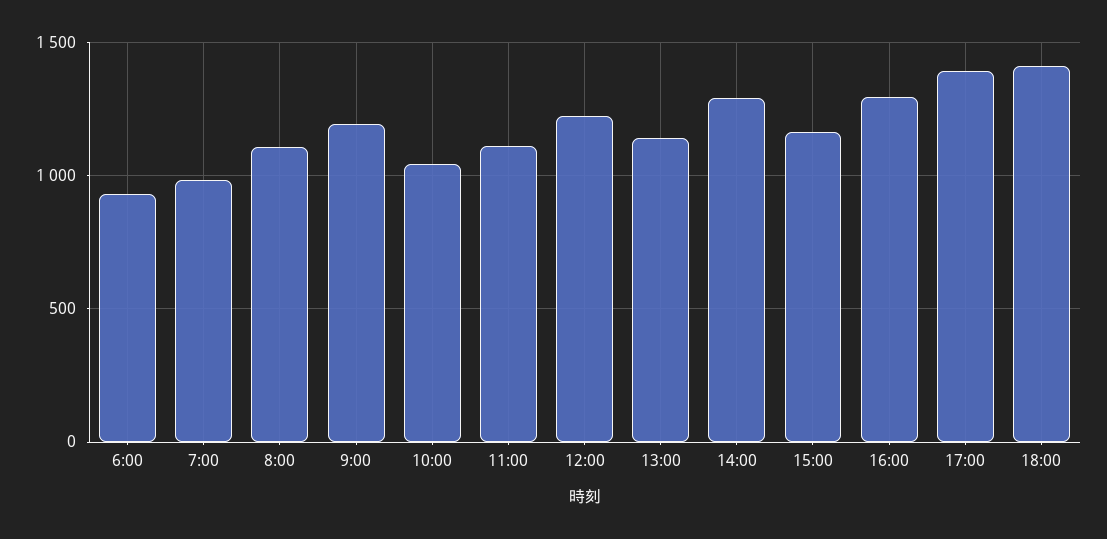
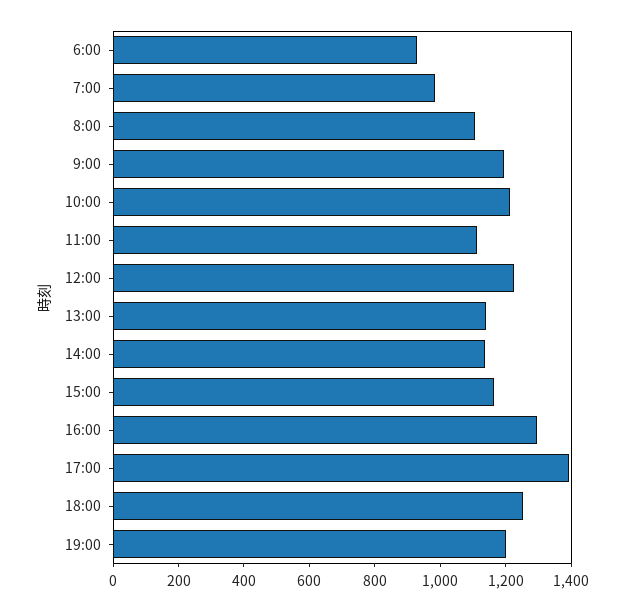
10:00: 1050 -> 1200
14:00: 1300 -> 1150
18:00: 1400 -> 1250
19:00: none -> 1200

